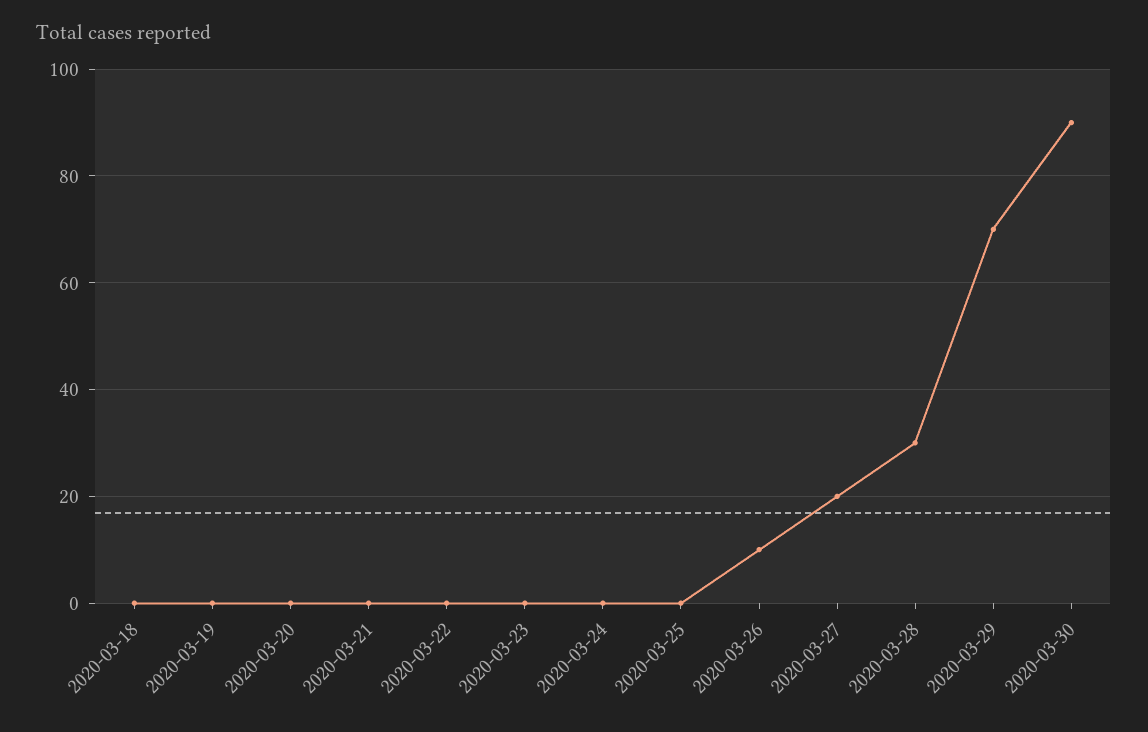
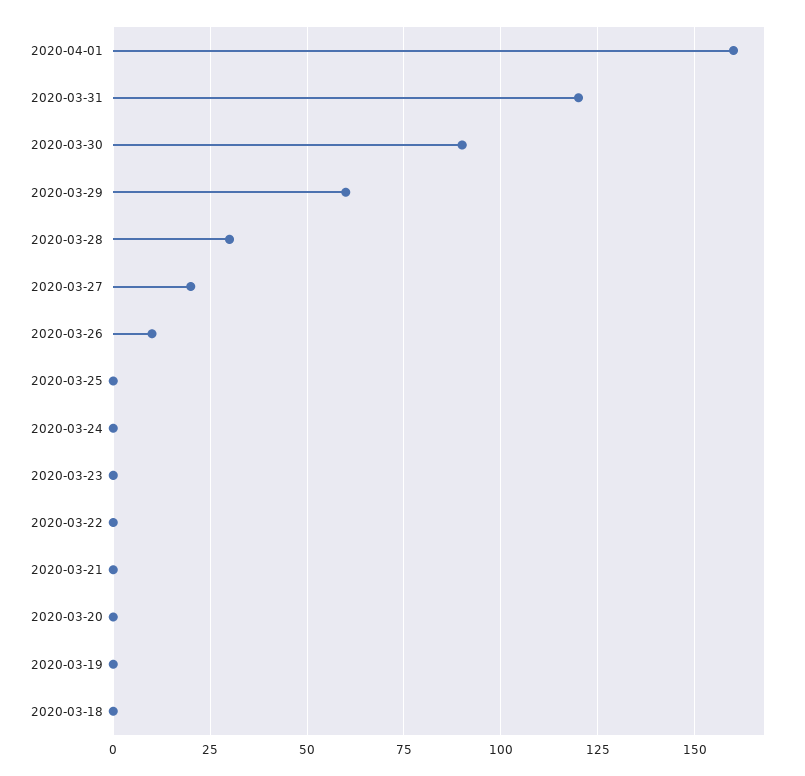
2020-03-29: 70 -> 60
2020-04-01: none -> 160
2020-03-31: none -> 120

